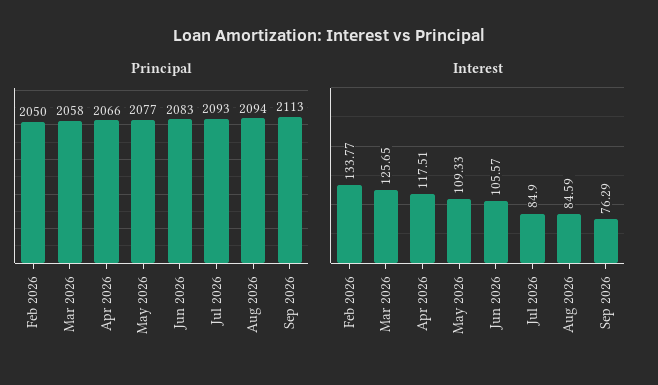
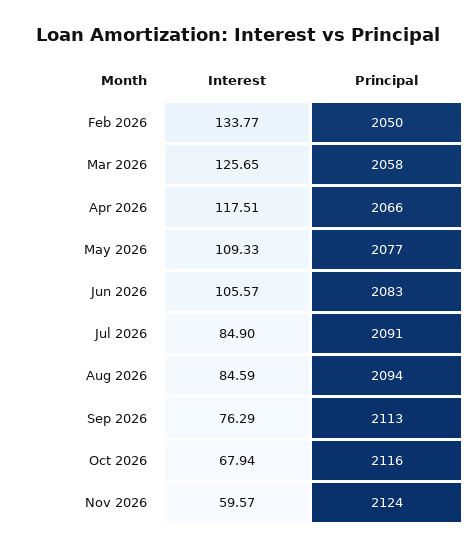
Principal, Jul 2026: 2093 -> 2091
Interest, Oct 2026: none -> 67.94
Principal, Oct 2026: none -> 2116
Interest, Nov 2026: none -> 59.57
Principal, Nov 2026: none -> 2124

